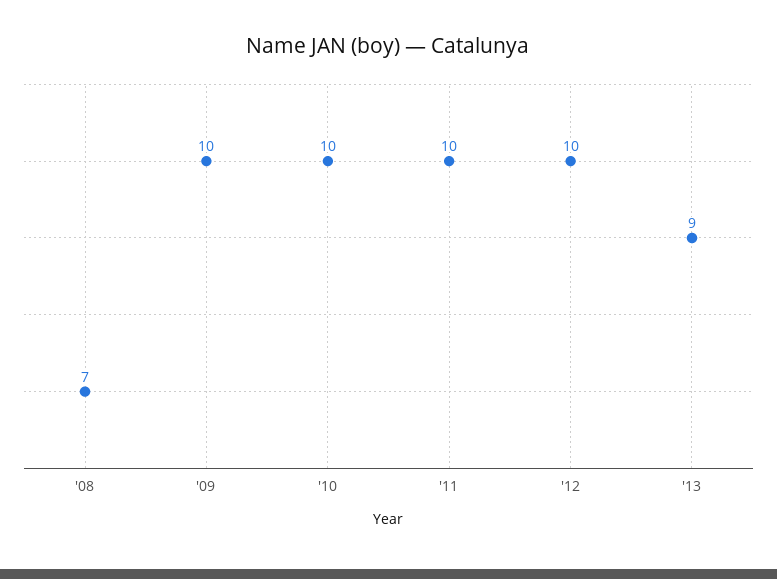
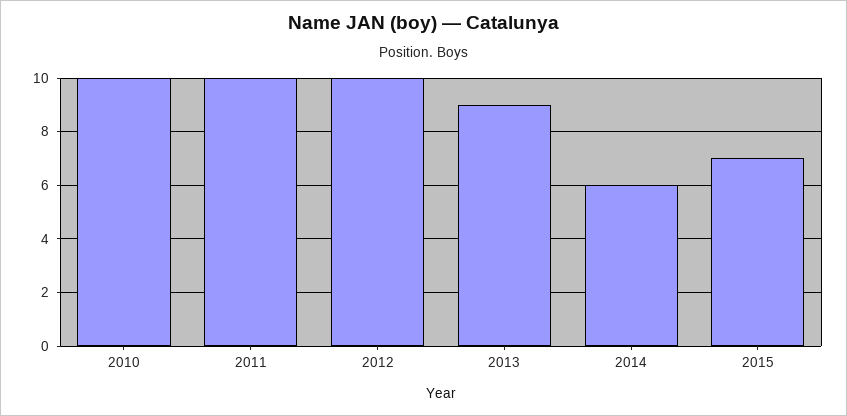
'08: 7 -> none
'09: 10 -> none
2014: none -> 6
2015: none -> 7

